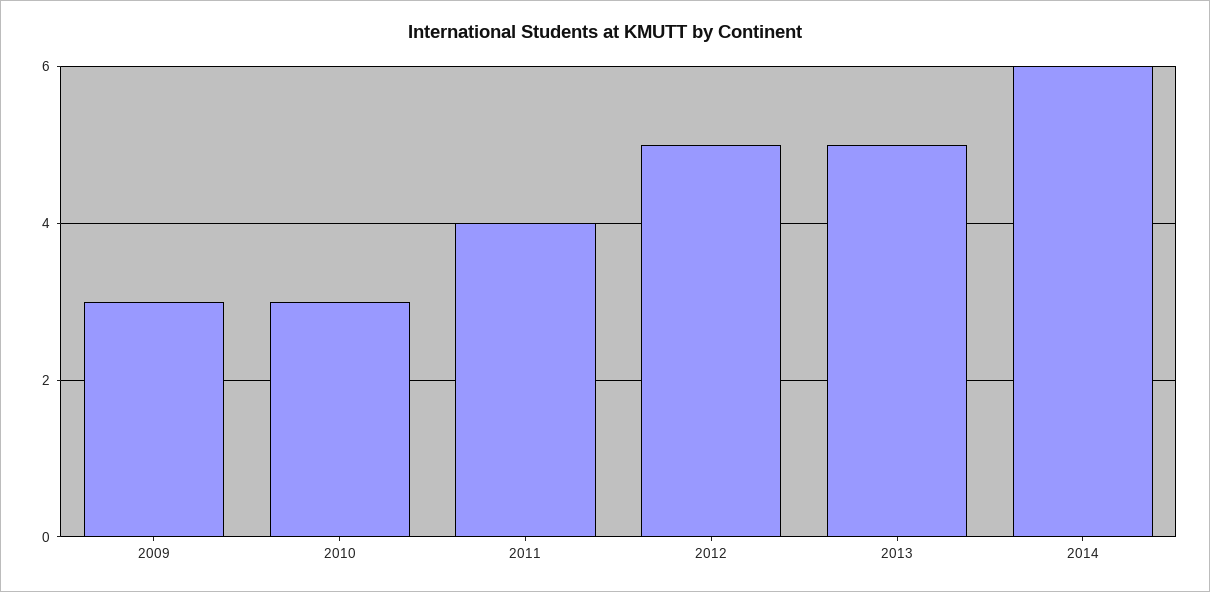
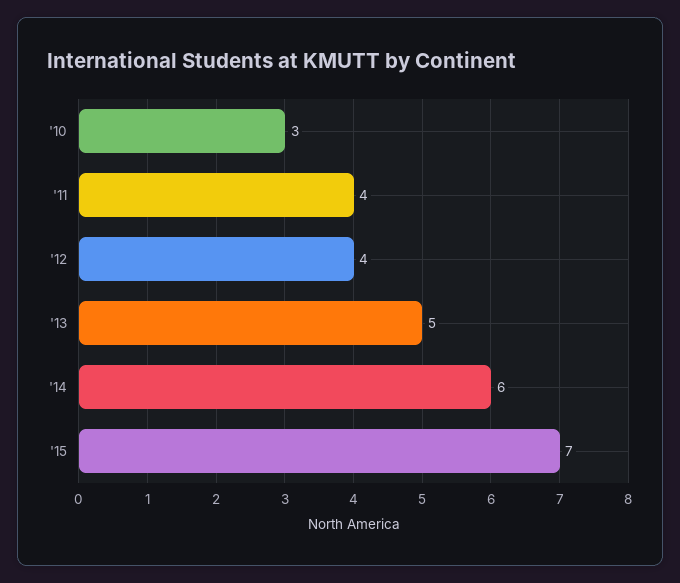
2009: 3 -> none
2012: 5 -> 4
'15: none -> 7

